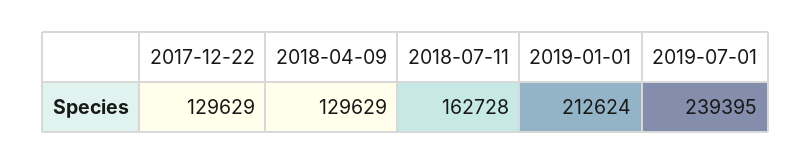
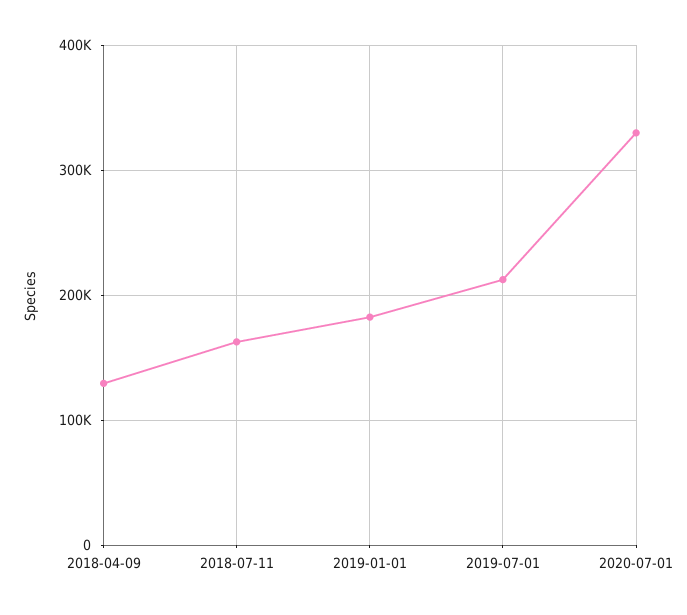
2017-12-22: 129629 -> none
2019-01-01: 212624 -> 180000
2019-07-01: 239395 -> 210000
2020-07-01: none -> 330000

